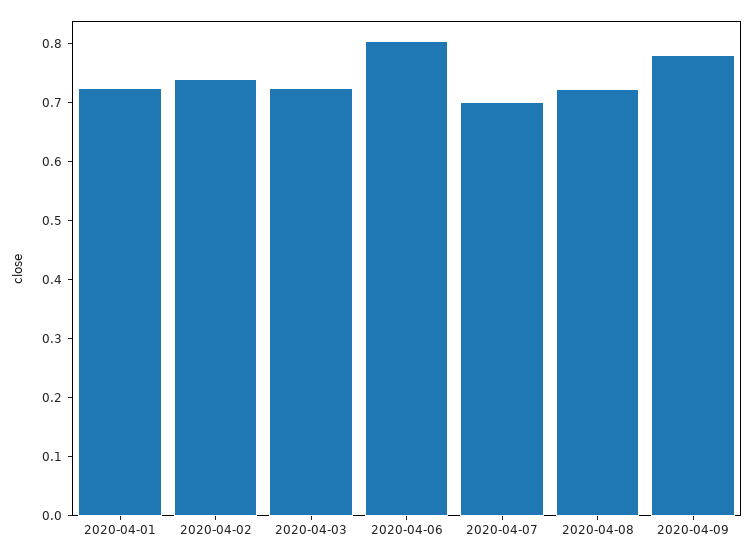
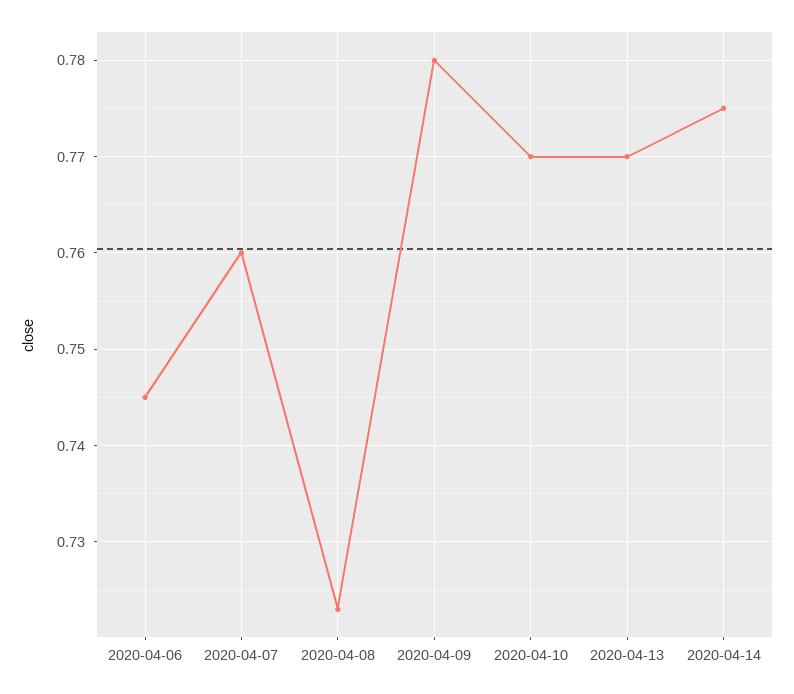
2020-04-01: 0.72 -> none
2020-04-02: 0.74 -> none
2020-04-03: 0.72 -> none
2020-04-06: 0.8 -> 0.745
2020-04-07: 0.7 -> 0.76
2020-04-10: none -> 0.77
2020-04-13: none -> 0.77
2020-04-14: none -> 0.775

